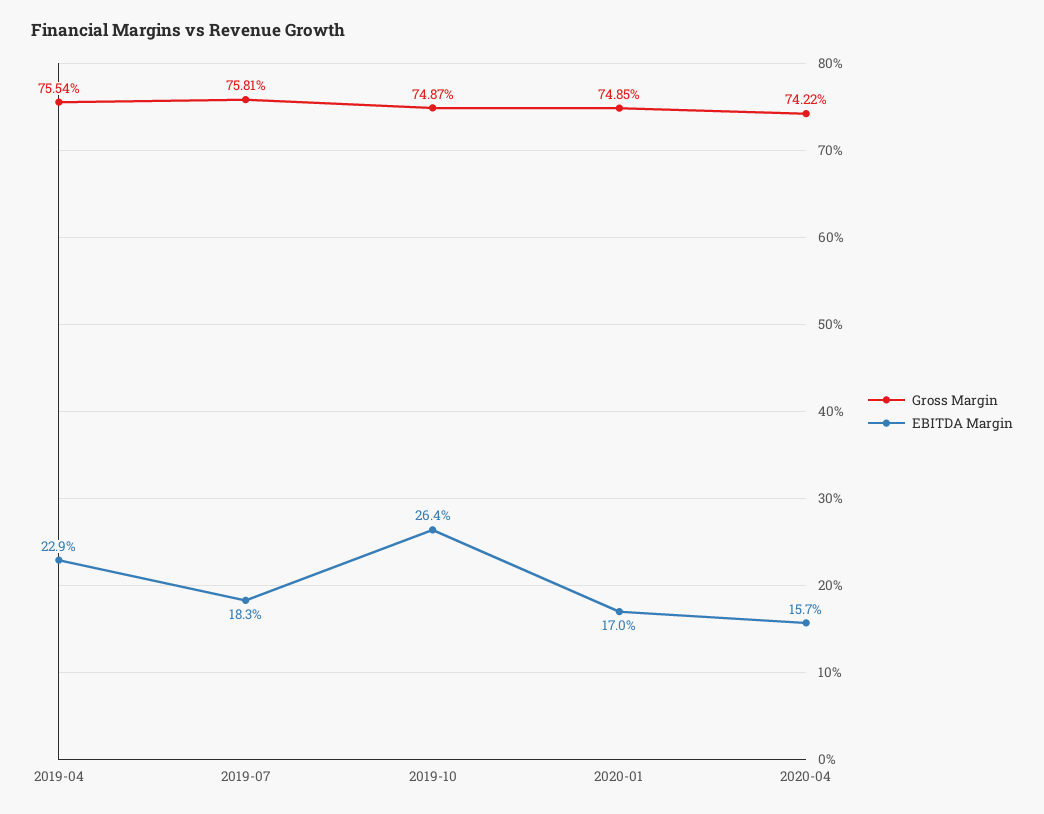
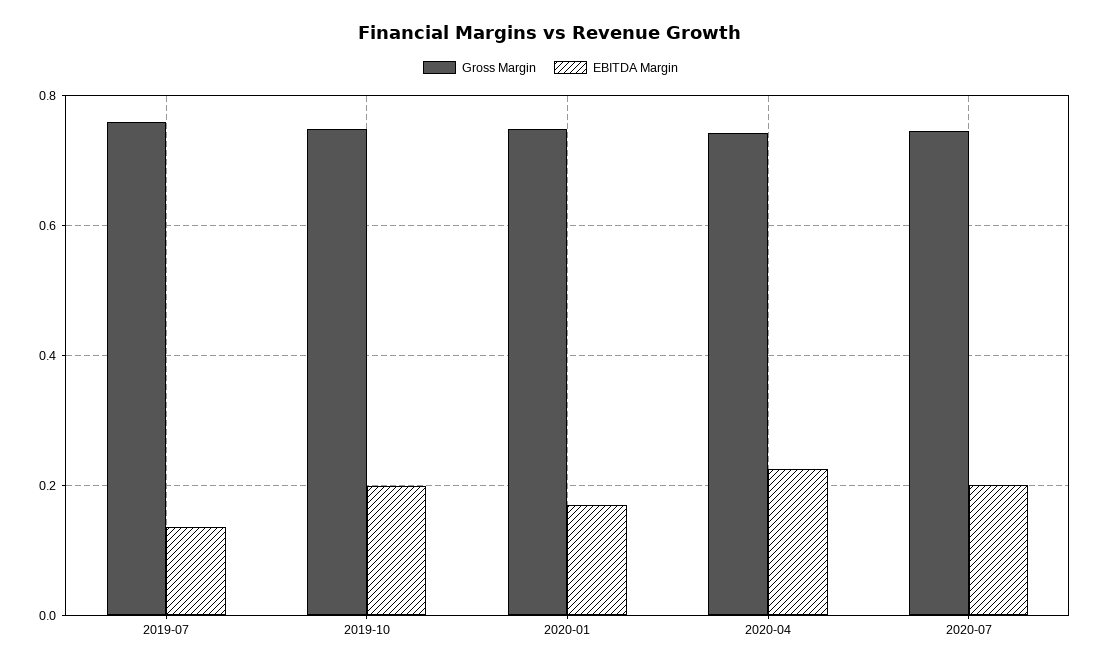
Gross Margin, 2019-04: 0.7554 -> none
EBITDA Margin, 2019-04: 0.229 -> none
EBITDA Margin, 2019-07: 0.183 -> 0.14
EBITDA Margin, 2019-10: 0.264 -> 0.2
EBITDA Margin, 2020-04: 0.157 -> 0.22
Gross Margin, 2020-07: none -> 0.74
EBITDA Margin, 2020-07: none -> 0.2

